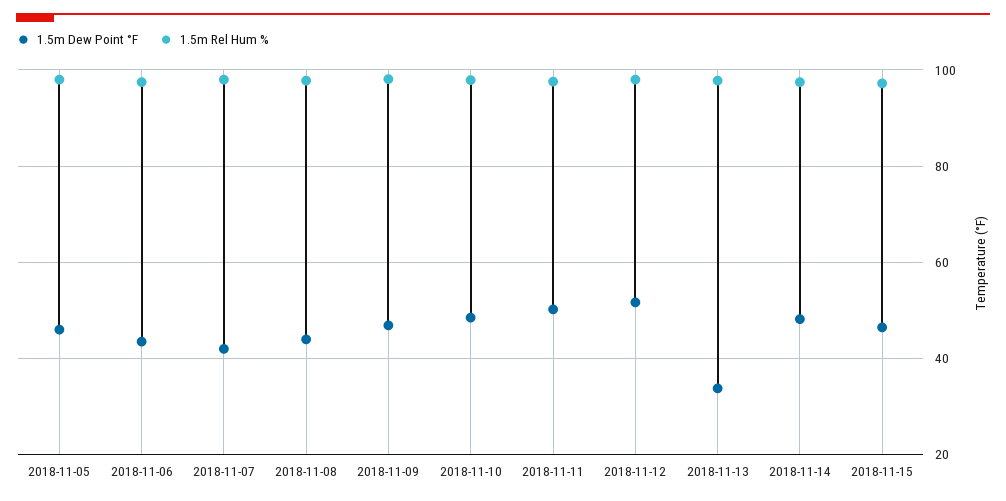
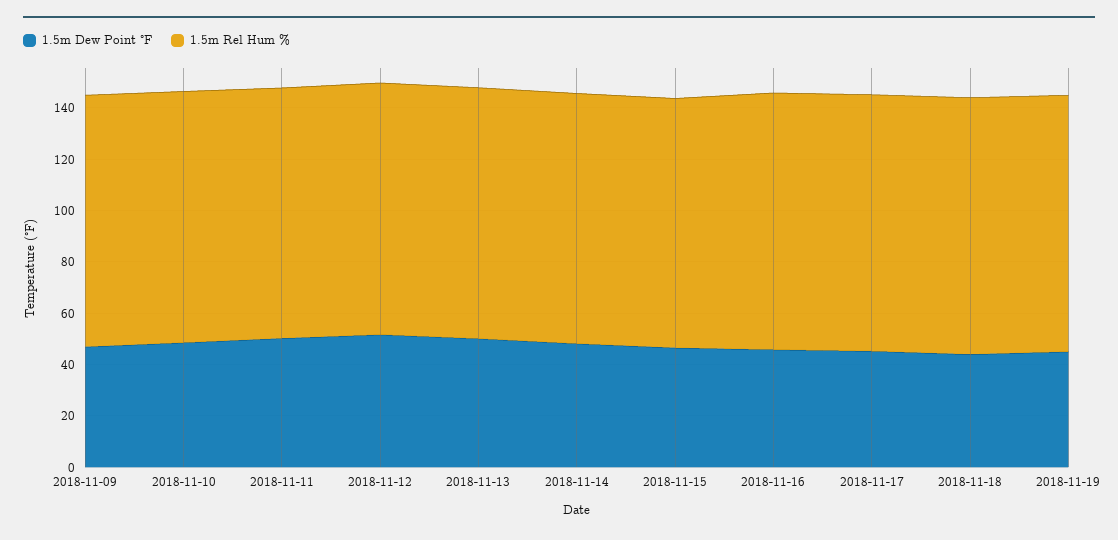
1.5m Dew Point °F, 2018-11-05: 46 -> none
1.5m Rel Hum %, 2018-11-05: 98 -> none
1.5m Dew Point °F, 2018-11-06: 44 -> none
1.5m Rel Hum %, 2018-11-06: 98 -> none
1.5m Dew Point °F, 2018-11-07: 42 -> none
1.5m Rel Hum %, 2018-11-07: 98 -> none
1.5m Dew Point °F, 2018-11-08: 44 -> none
1.5m Rel Hum %, 2018-11-08: 98 -> none
1.5m Dew Point °F, 2018-11-13: 34 -> 50
1.5m Dew Point °F, 2018-11-16: none -> 45
1.5m Rel Hum %, 2018-11-16: none -> 100
1.5m Dew Point °F, 2018-11-17: none -> 45
1.5m Rel Hum %, 2018-11-17: none -> 100
1.5m Dew Point °F, 2018-11-18: none -> 45
1.5m Rel Hum %, 2018-11-18: none -> 100
1.5m Dew Point °F, 2018-11-19: none -> 45
1.5m Rel Hum %, 2018-11-19: none -> 100

